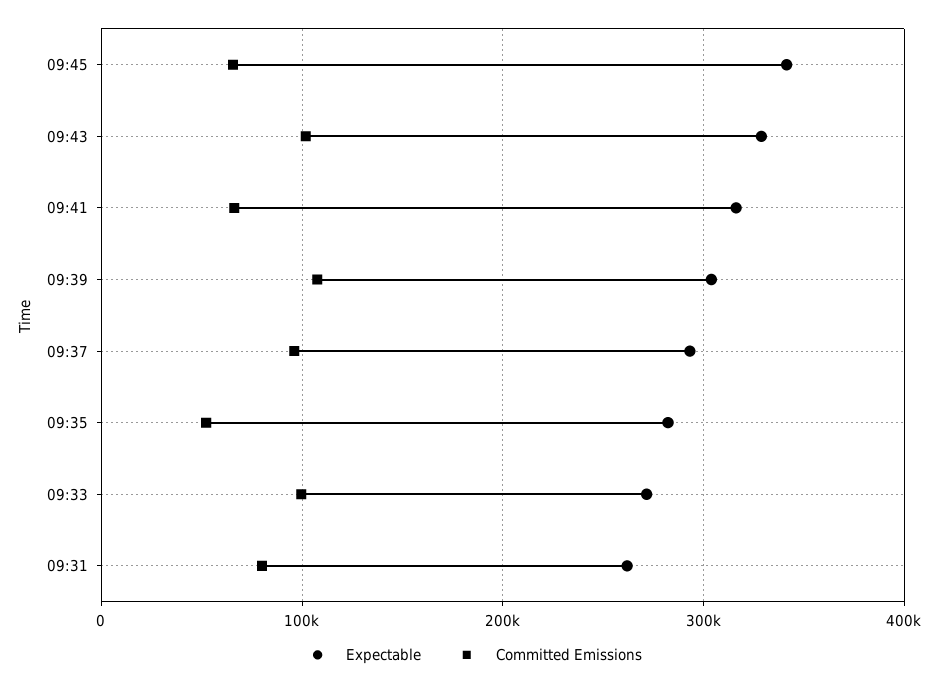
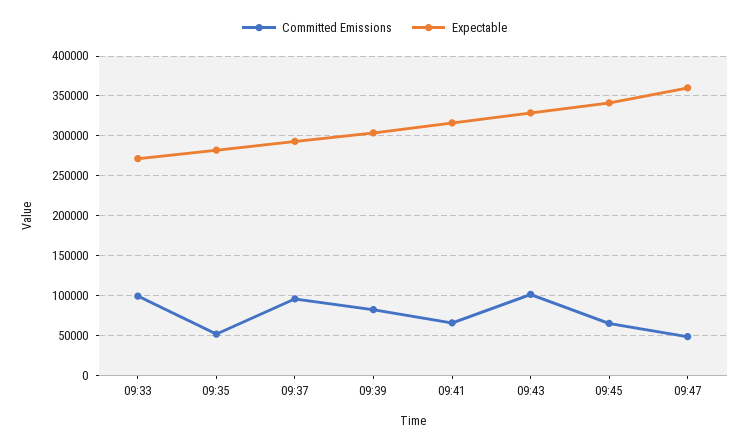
Committed Emissions, 09:39: 110000 -> 80000
Expectable, 09:31: 260000 -> none
Committed Emissions, 09:31: 80000 -> none
Committed Emissions, 09:47: none -> 50000
Expectable, 09:47: none -> 360000

